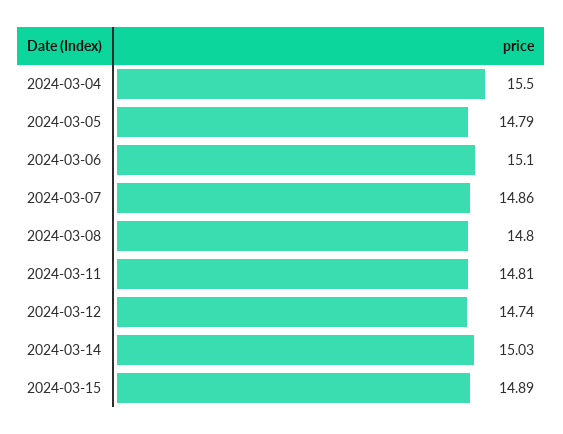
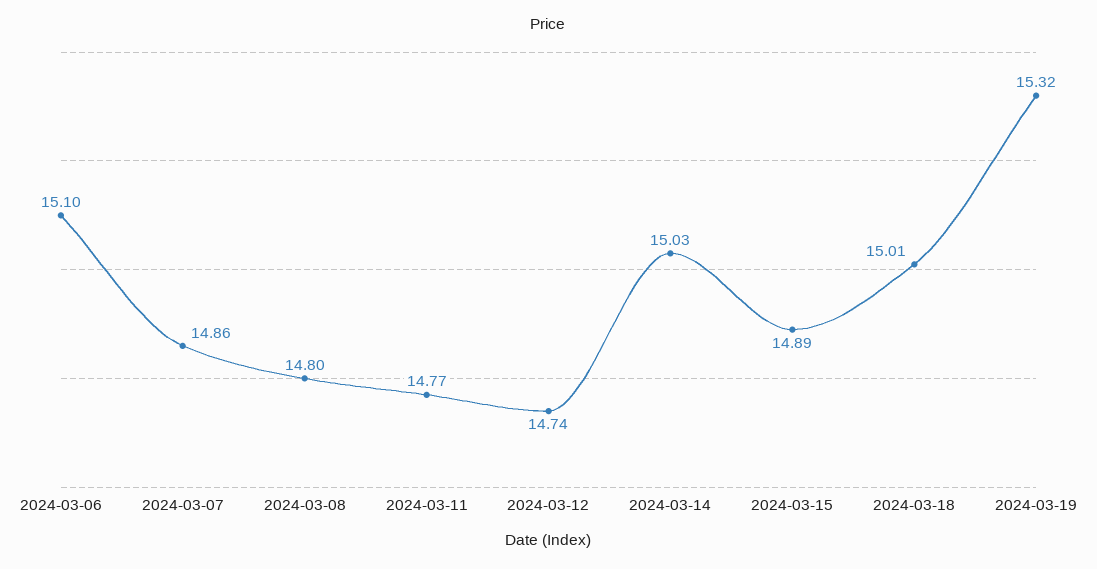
2024-03-04: 15.5 -> none
2024-03-05: 14.79 -> none
2024-03-11: 14.81 -> 14.77
2024-03-18: none -> 15.01
2024-03-19: none -> 15.32

